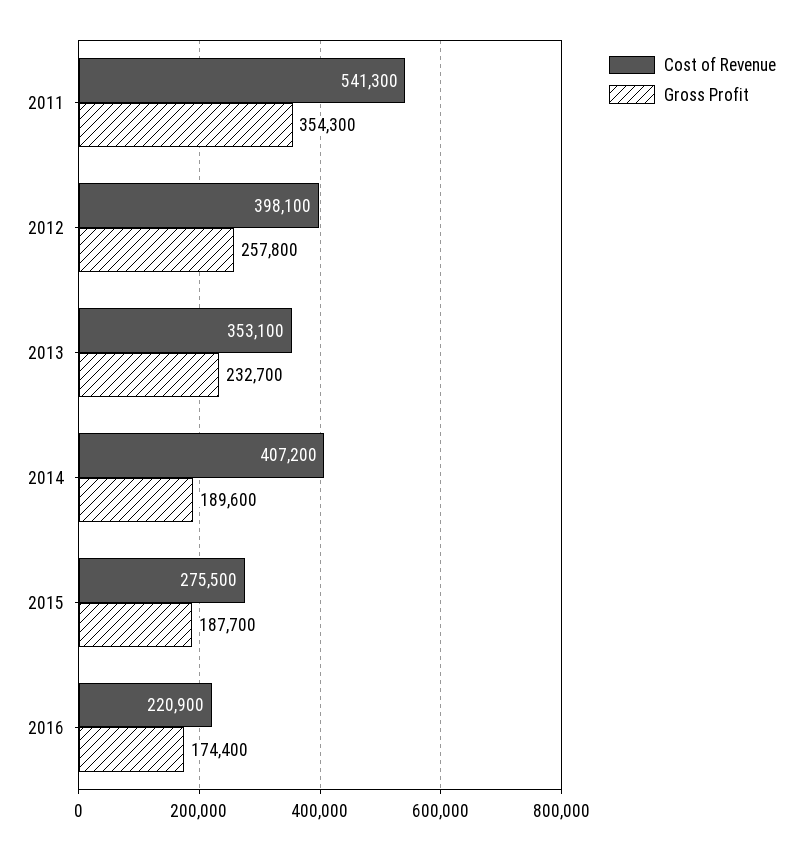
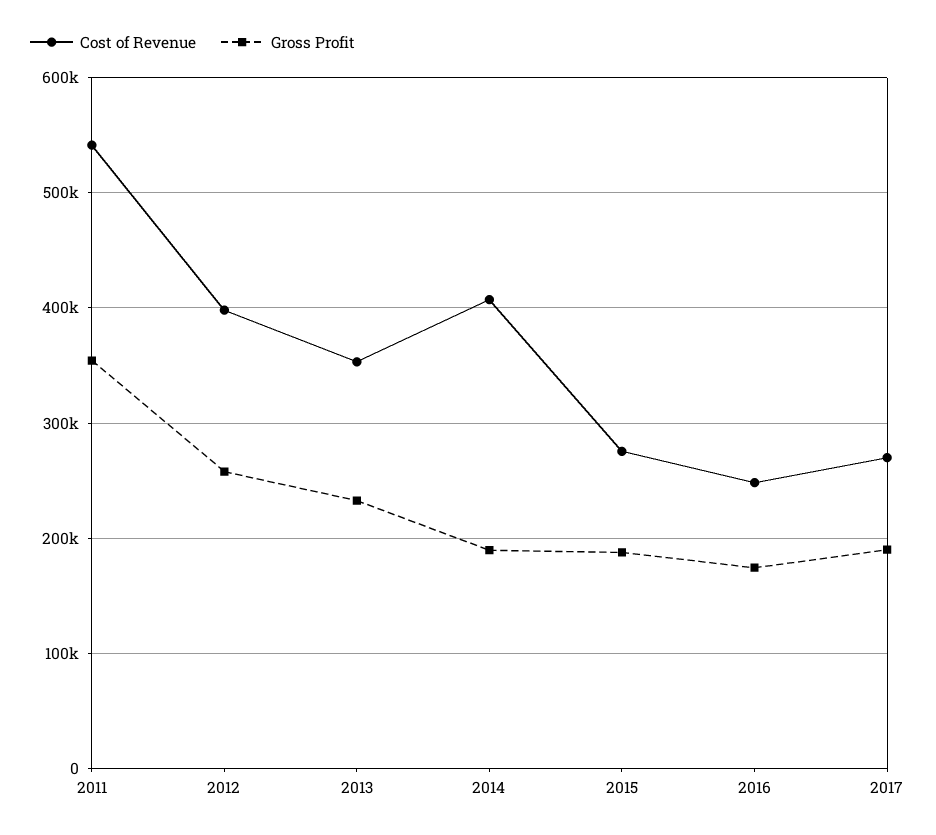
Cost of Revenue, 2016: 220900 -> 250000
Cost of Revenue, 2017: none -> 270000
Gross Profit, 2017: none -> 190000

